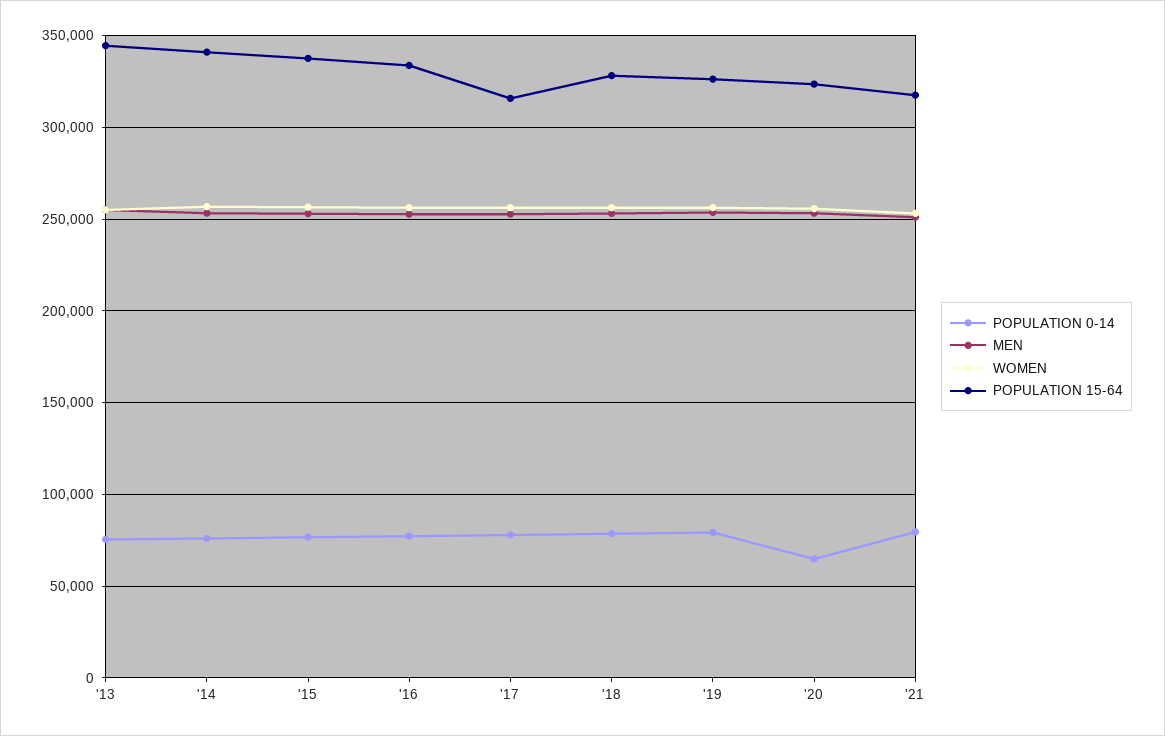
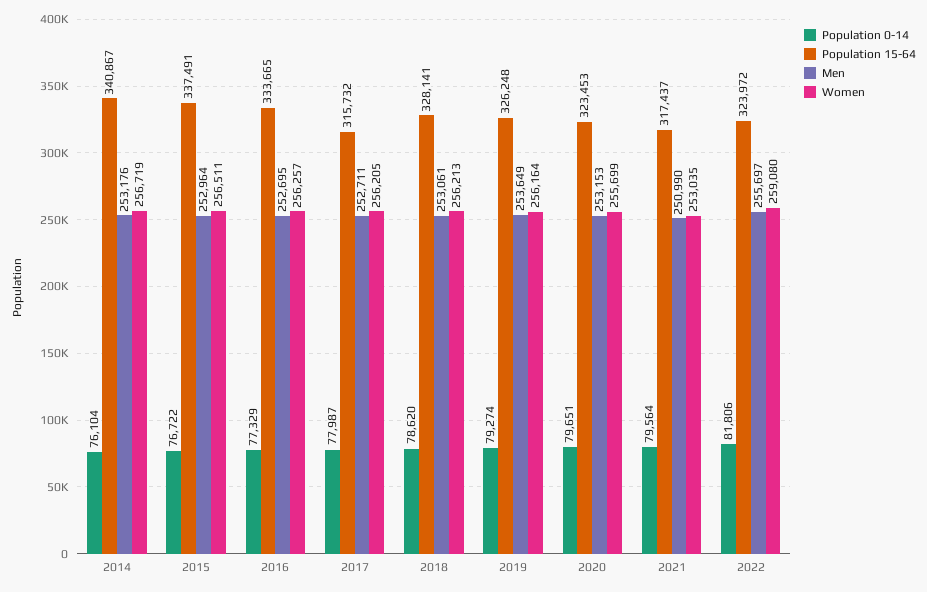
POPULATION 0-14, '13: 75000 -> none
MEN, '13: 255000 -> none
WOMEN, '13: 255000 -> none
POPULATION 15-64, '13: 345000 -> none
POPULATION 0-14, '20: 65000 -> 79651
POPULATION 0-14, 2022: none -> 81806
POPULATION 15-64, 2022: none -> 323972
MEN, 2022: none -> 255697
WOMEN, 2022: none -> 259080

